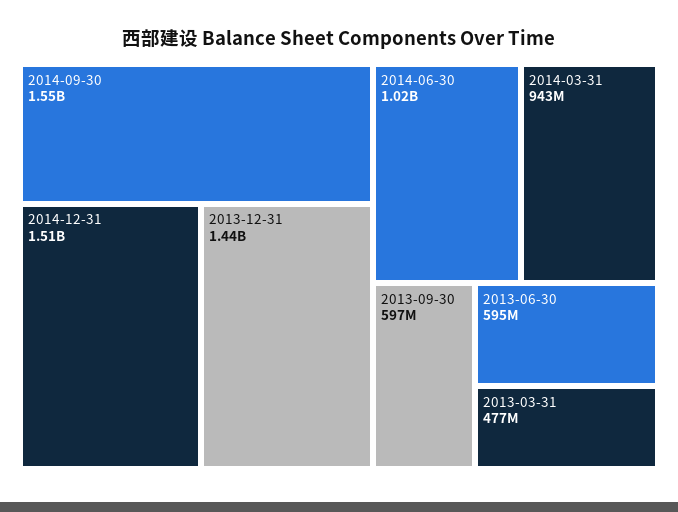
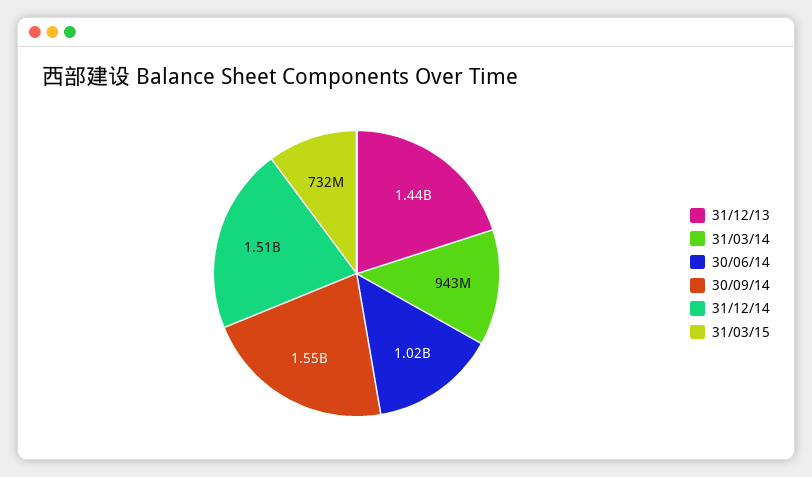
2013-09-30: 597000000 -> none
2013-06-30: 595000000 -> none
2013-03-31: 477000000 -> none
31/03/15: none -> 732000000

